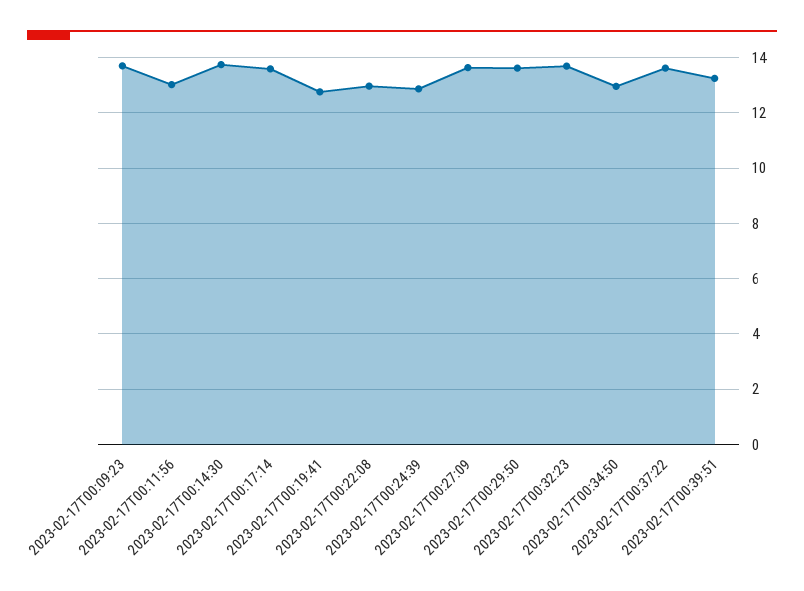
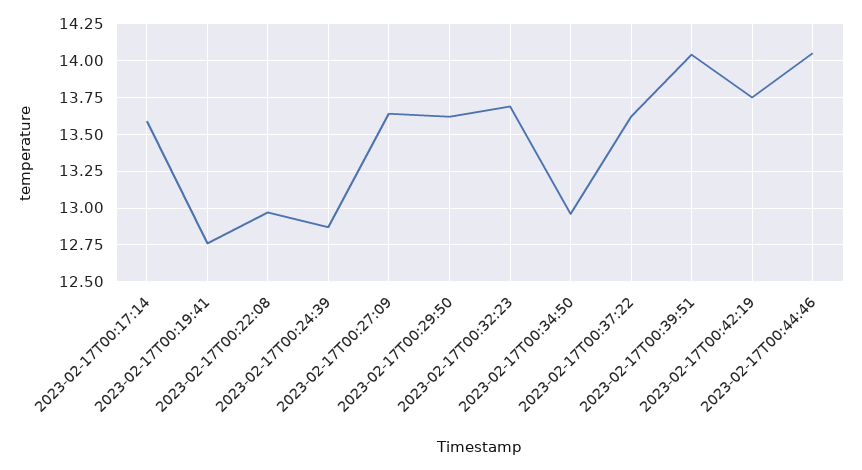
2023-02-17T00:09:23: 13.75 -> none
2023-02-17T00:11:56: 13 -> none
2023-02-17T00:14:30: 13.75 -> none
2023-02-17T00:39:51: 13.25 -> 14.05
2023-02-17T00:42:19: none -> 13.75
2023-02-17T00:44:46: none -> 14.05

